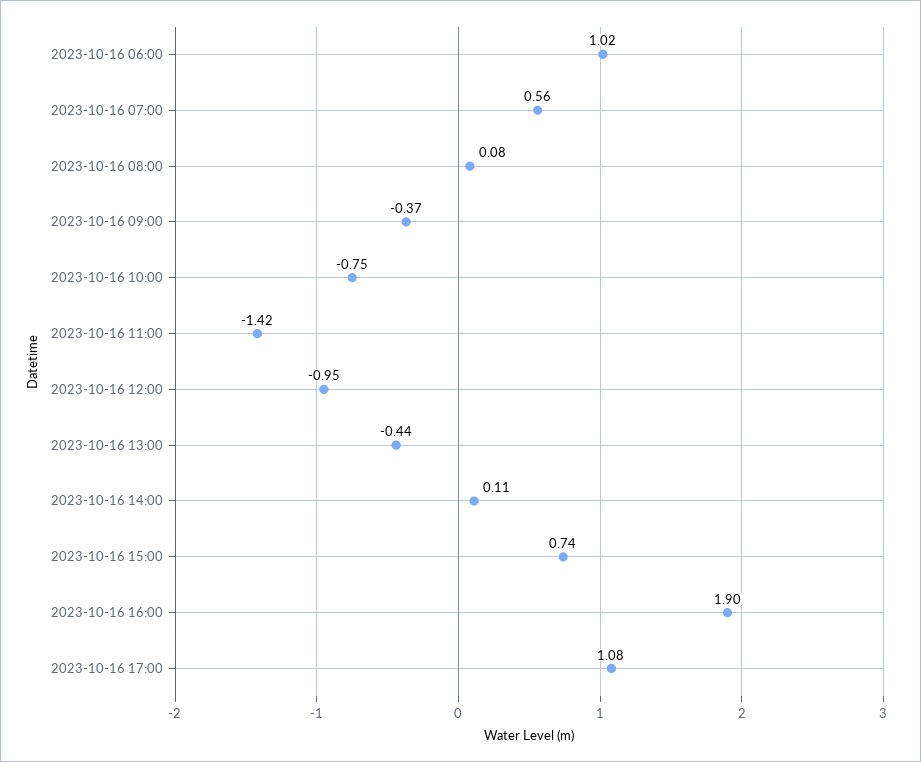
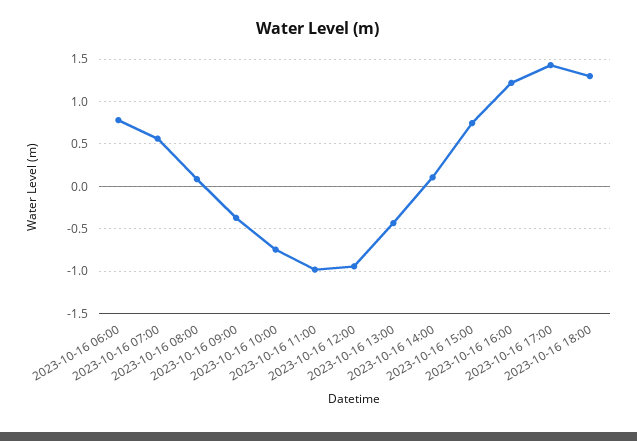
2023-10-16 06:00: 1.02 -> 0.8
2023-10-16 11:00: -1.42 -> -1
2023-10-16 16:00: 1.9 -> 1.2
2023-10-16 17:00: 1.08 -> 1.4
2023-10-16 18:00: none -> 1.3

